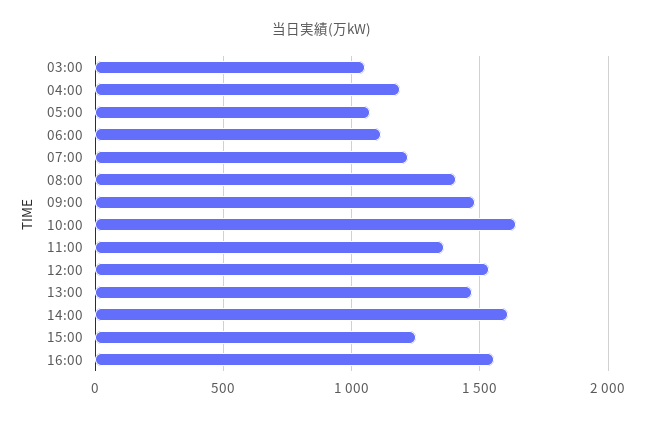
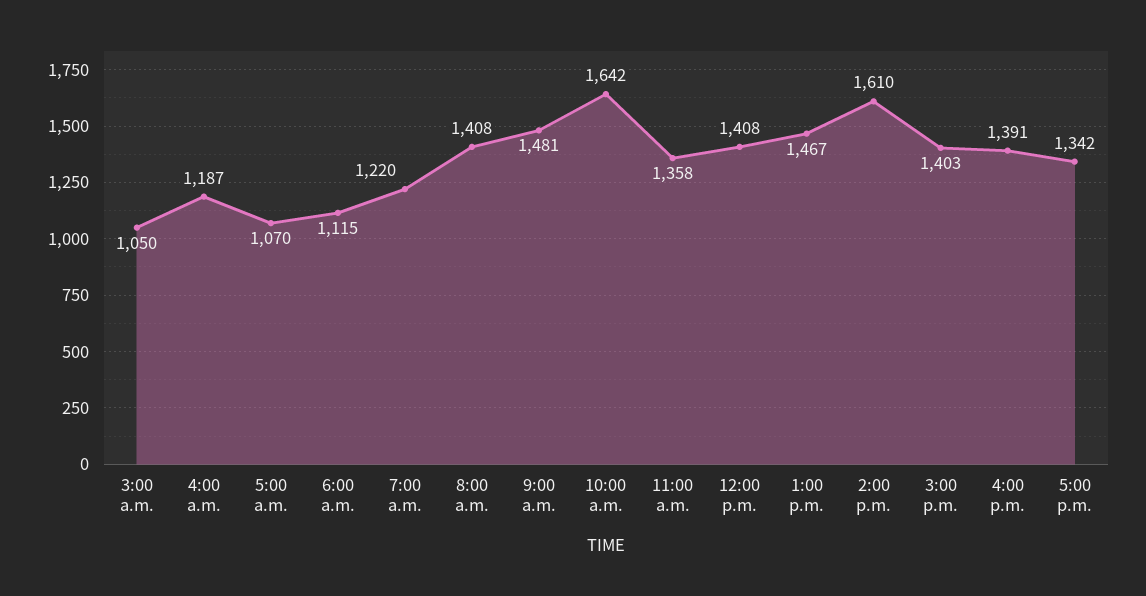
12:00: 1550 -> 1408
15:00: 1250 -> 1403
16:00: 1550 -> 1391
5:00 p.m.: none -> 1342

